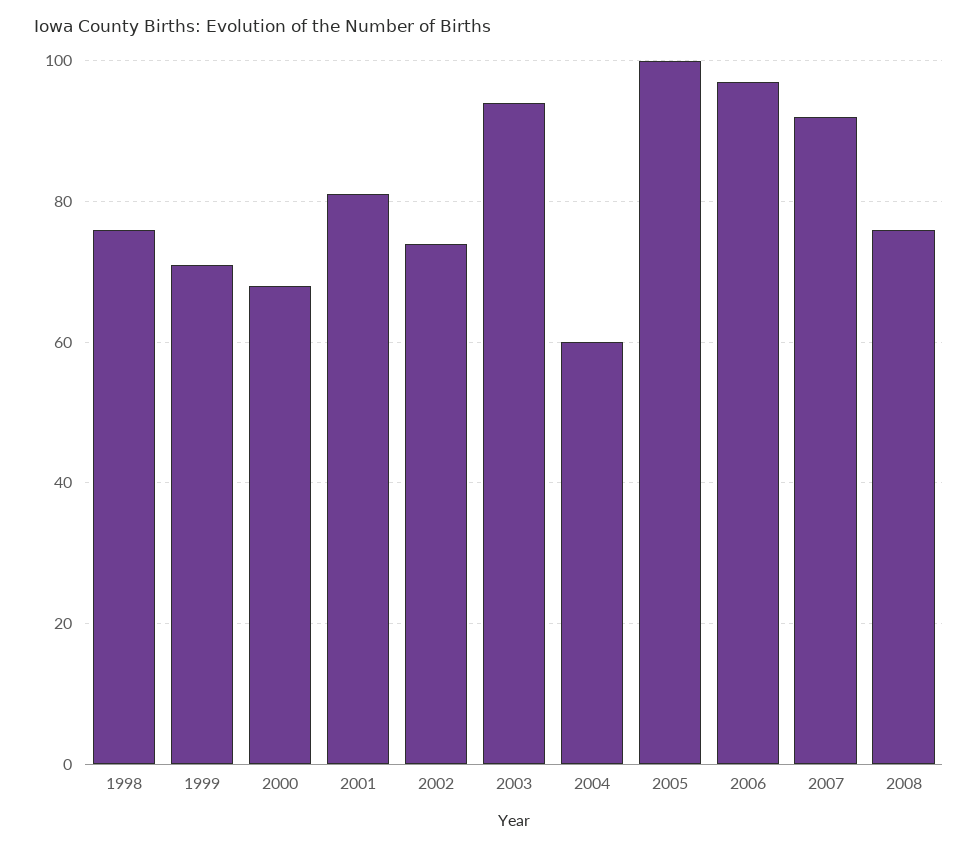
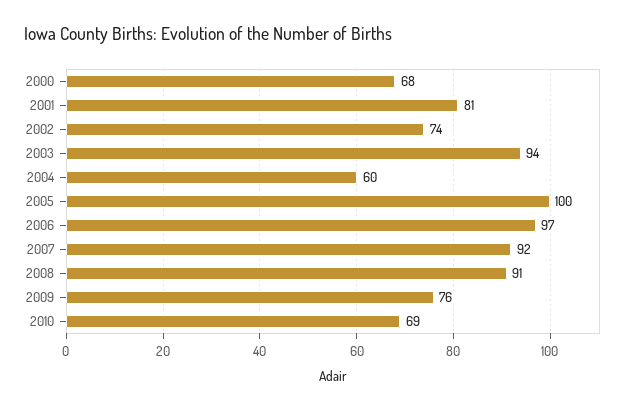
1998: 75 -> none
1999: 70 -> none
2008: 75 -> 91
2009: none -> 76
2010: none -> 69

